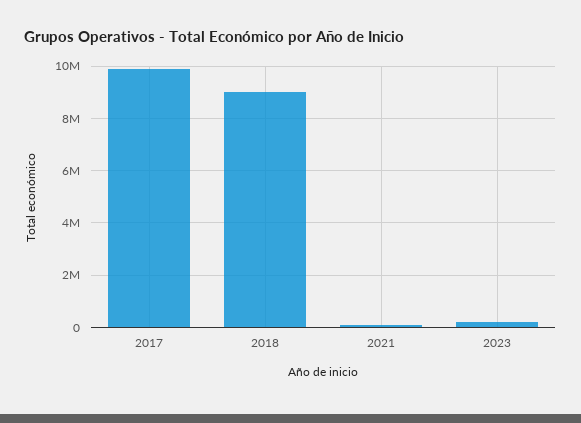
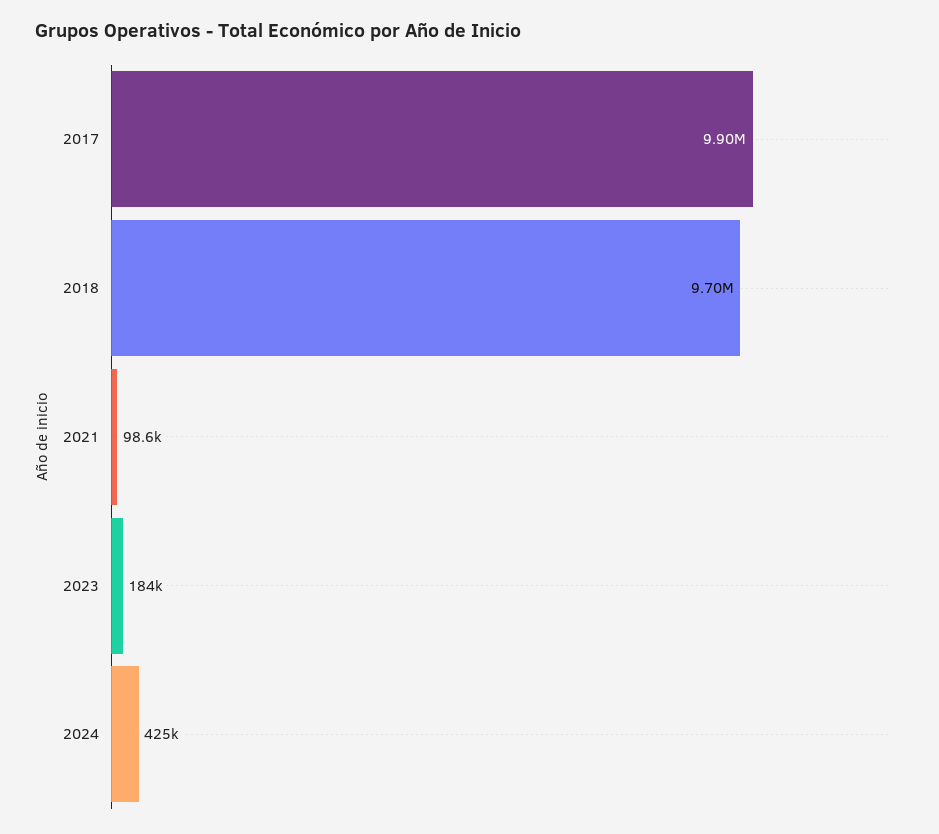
2018: 9000000 -> 9700000
2024: none -> 425000

